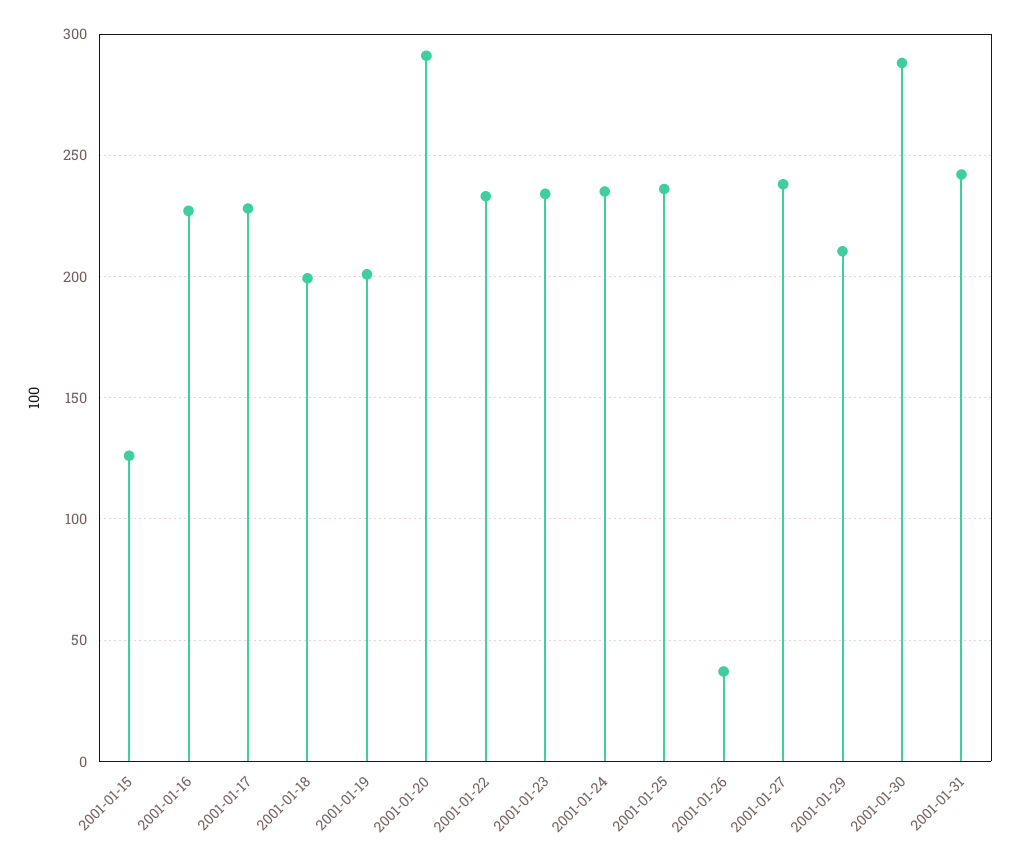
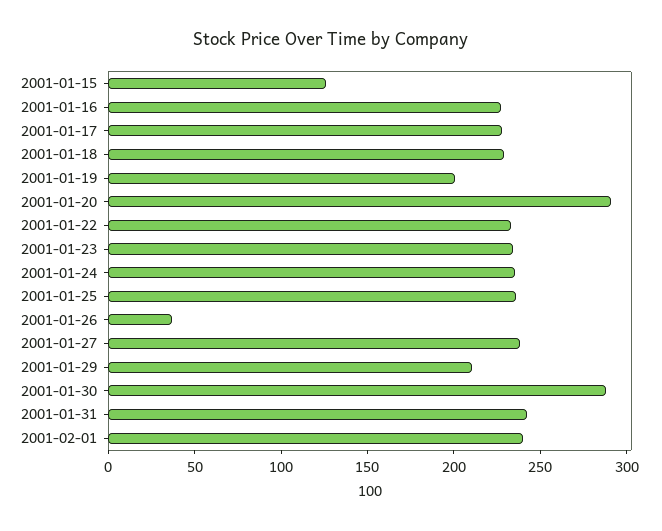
2001-01-18: 200 -> 230
2001-02-01: none -> 240

